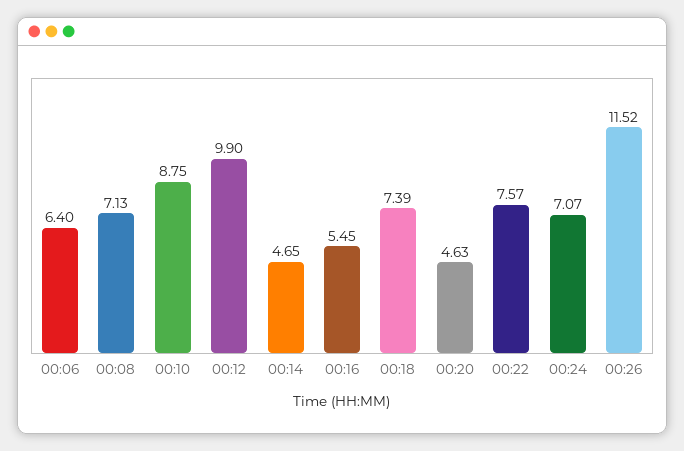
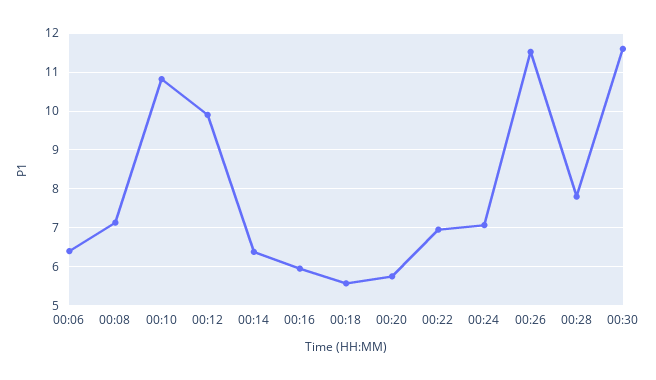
00:10: 8.75 -> 10.8
00:14: 4.65 -> 6.4
00:16: 5.45 -> 6
00:18: 7.39 -> 5.6
00:20: 4.63 -> 5.8
00:22: 7.57 -> 7
00:28: none -> 7.8
00:30: none -> 11.6

